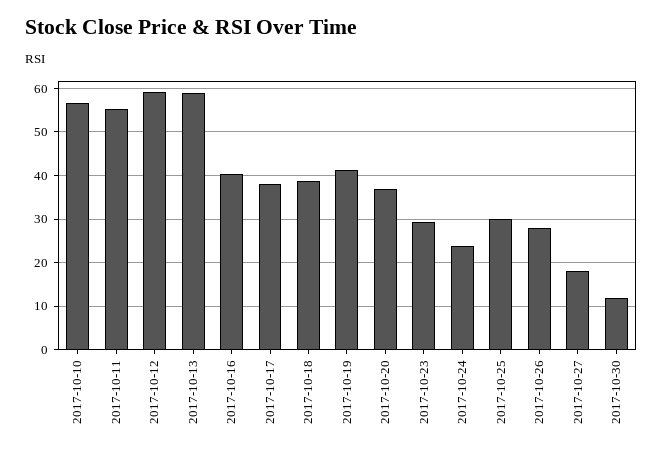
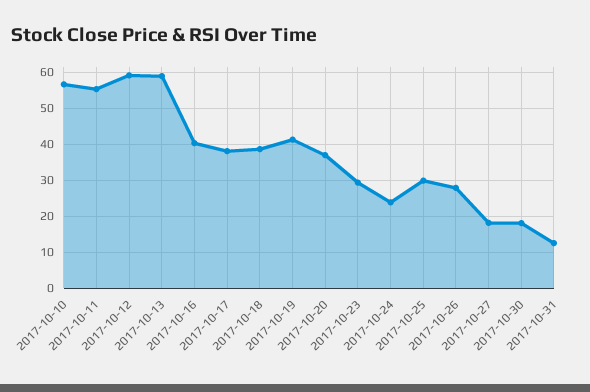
2017-10-30: 12 -> 18
2017-10-31: none -> 12

